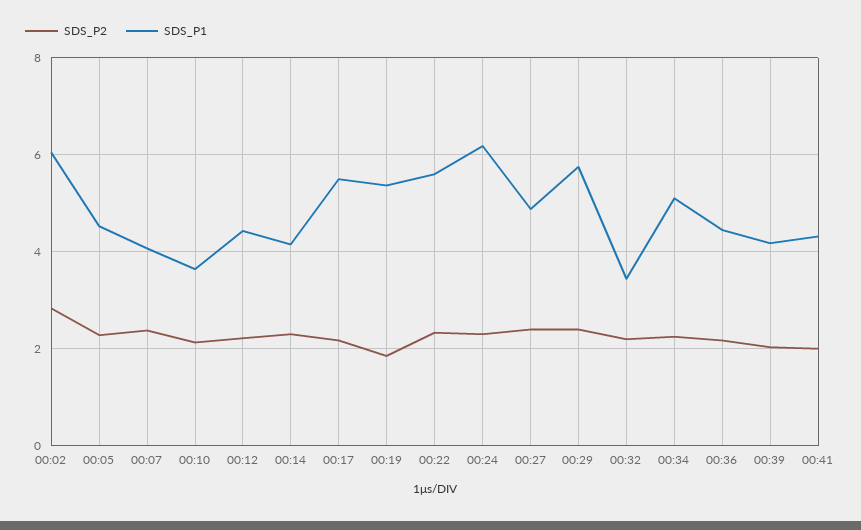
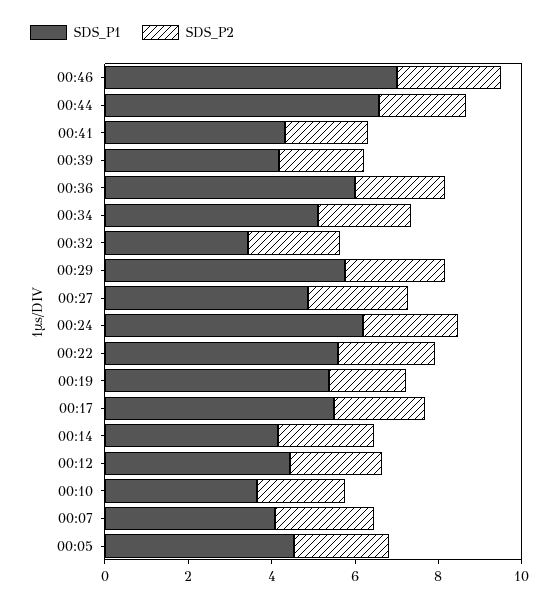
SDS_P2, 00:02: 2.8 -> none
SDS_P1, 00:02: 6 -> none
SDS_P1, 00:36: 4.4 -> 6
SDS_P1, 00:46: none -> 7
SDS_P2, 00:46: none -> 2.5
SDS_P1, 00:44: none -> 6.5
SDS_P2, 00:44: none -> 2

